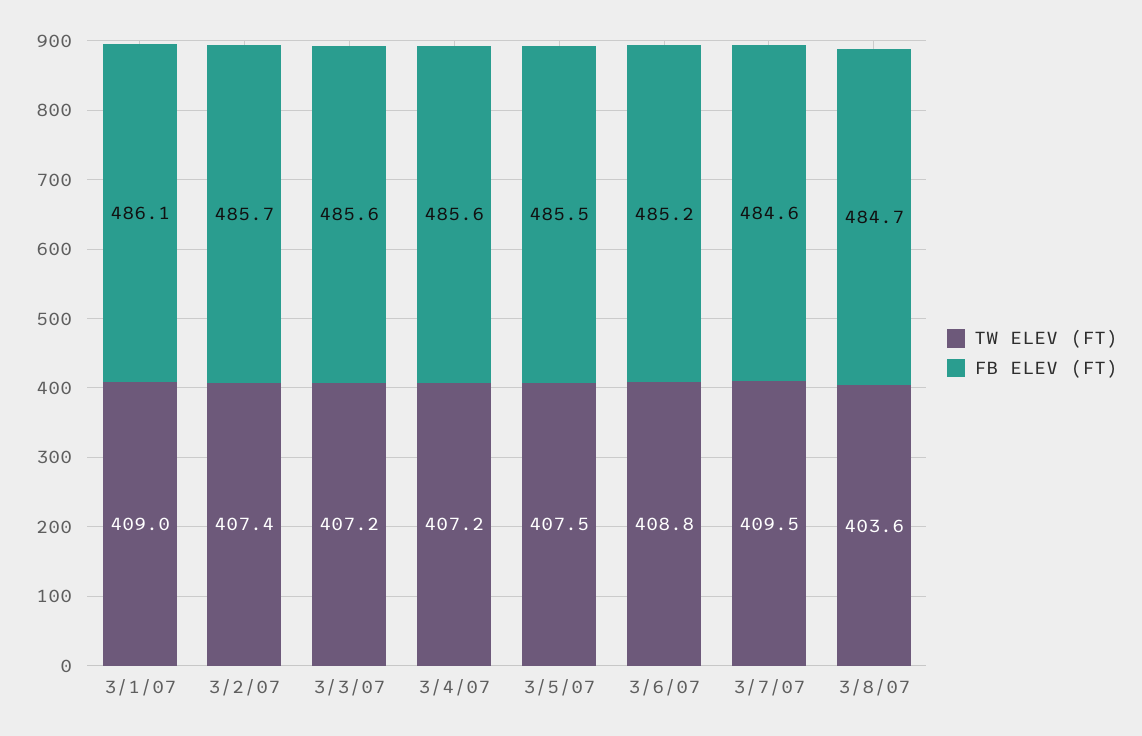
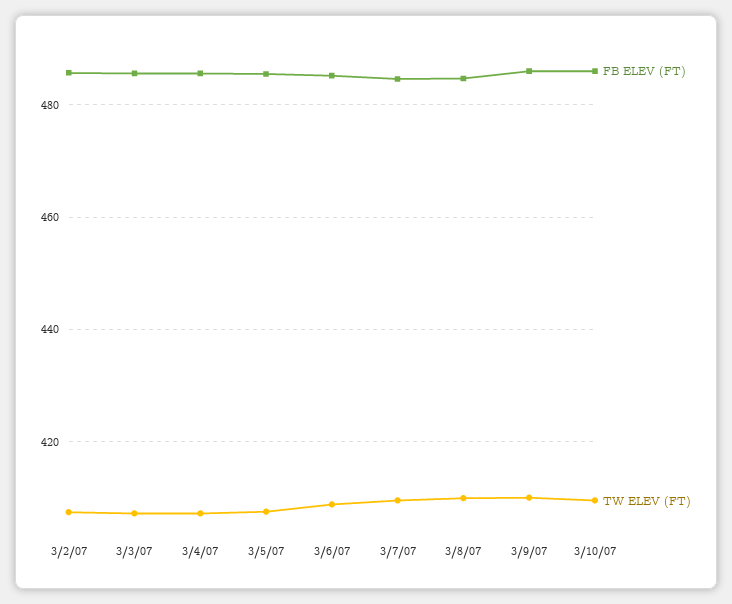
TW ELEV (FT), 3/1/07: 409 -> none
FB ELEV (FT), 3/1/07: 486.1 -> none
TW ELEV (FT), 3/8/07: 403.6 -> 410
FB ELEV (FT), 3/9/07: none -> 486
TW ELEV (FT), 3/9/07: none -> 410
FB ELEV (FT), 3/10/07: none -> 486
TW ELEV (FT), 3/10/07: none -> 410

